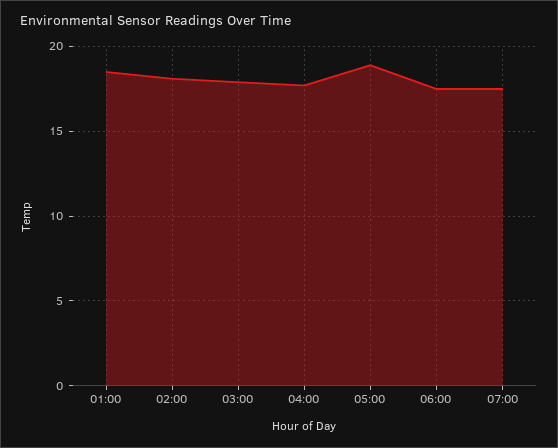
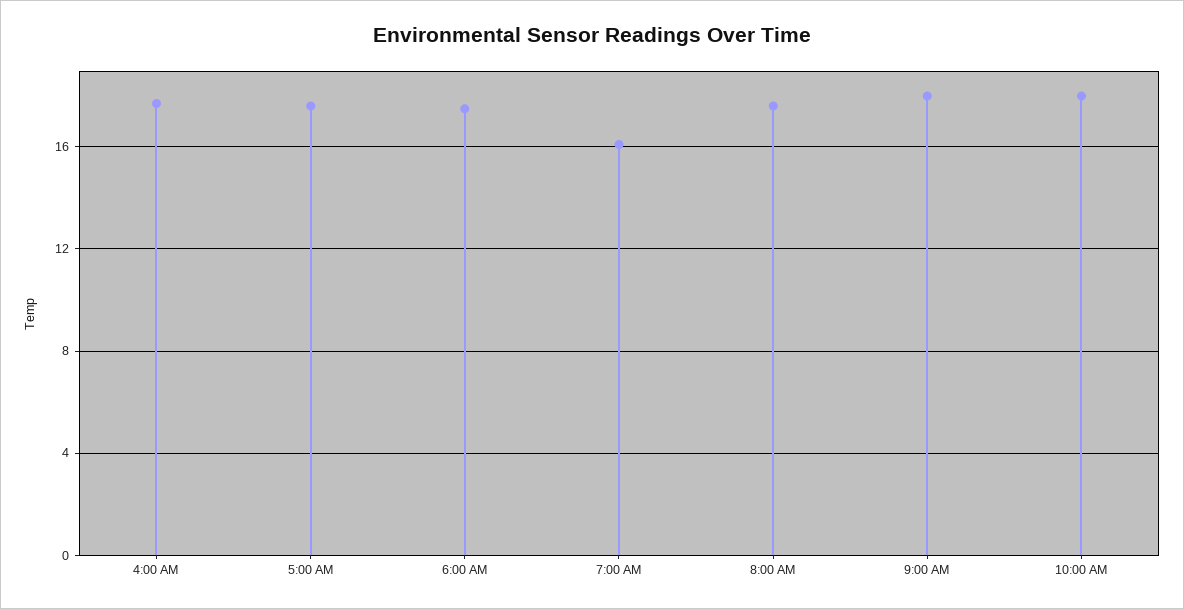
01:00: 18.5 -> none
02:00: 18 -> none
03:00: 18 -> none
05:00: 19 -> 17.5
07:00: 17.5 -> 16
8:00 AM: none -> 17.5
9:00 AM: none -> 18
10:00 AM: none -> 18

